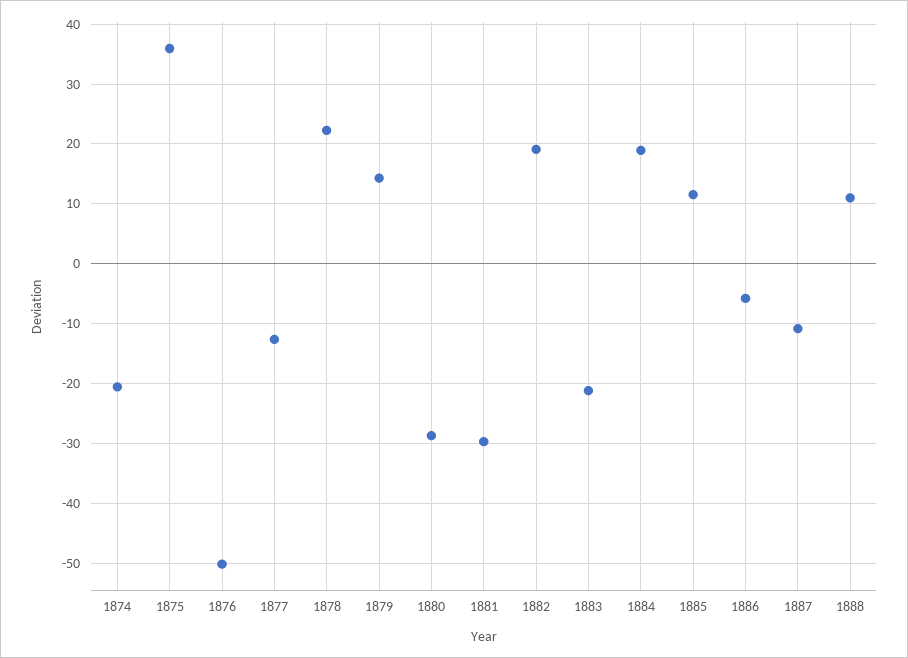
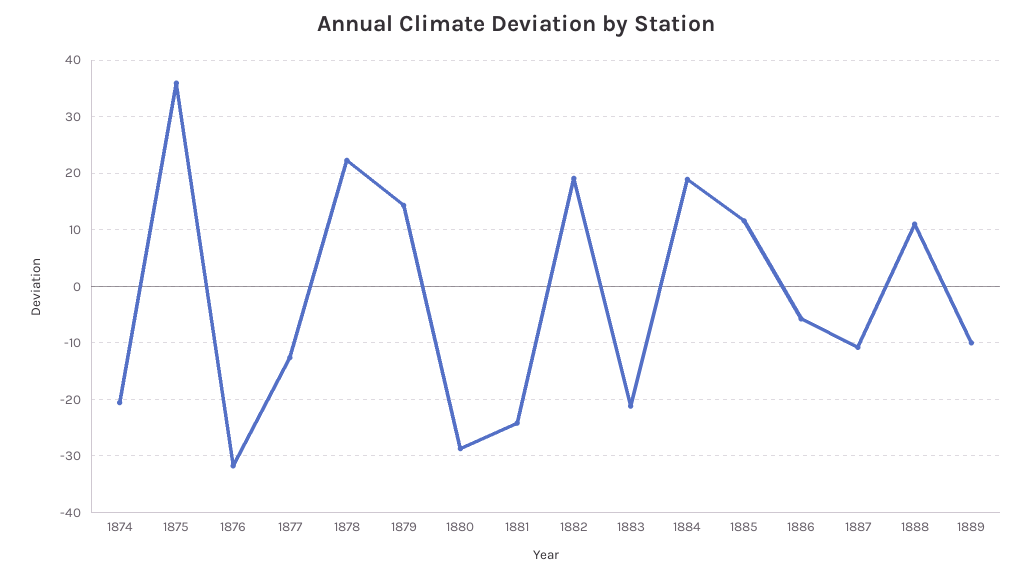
1876: -50 -> -32
1881: -30 -> -24
1889: none -> -10

